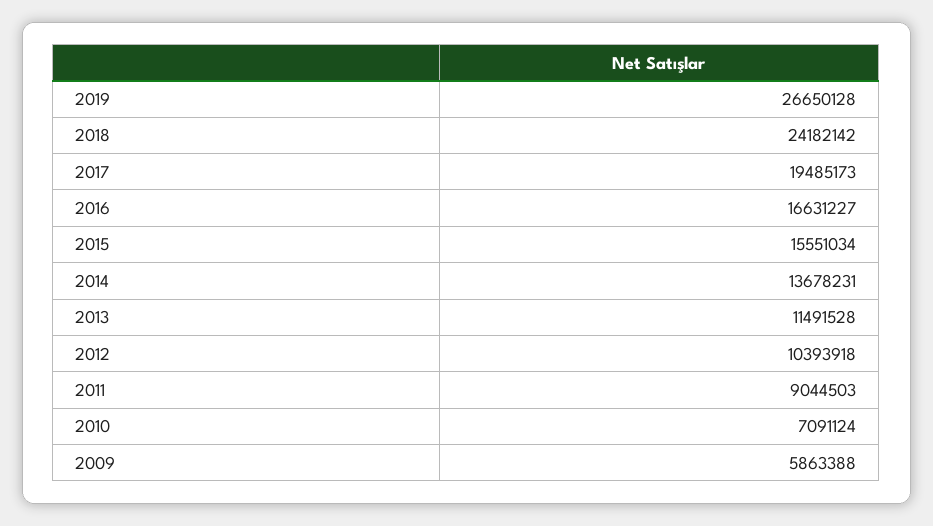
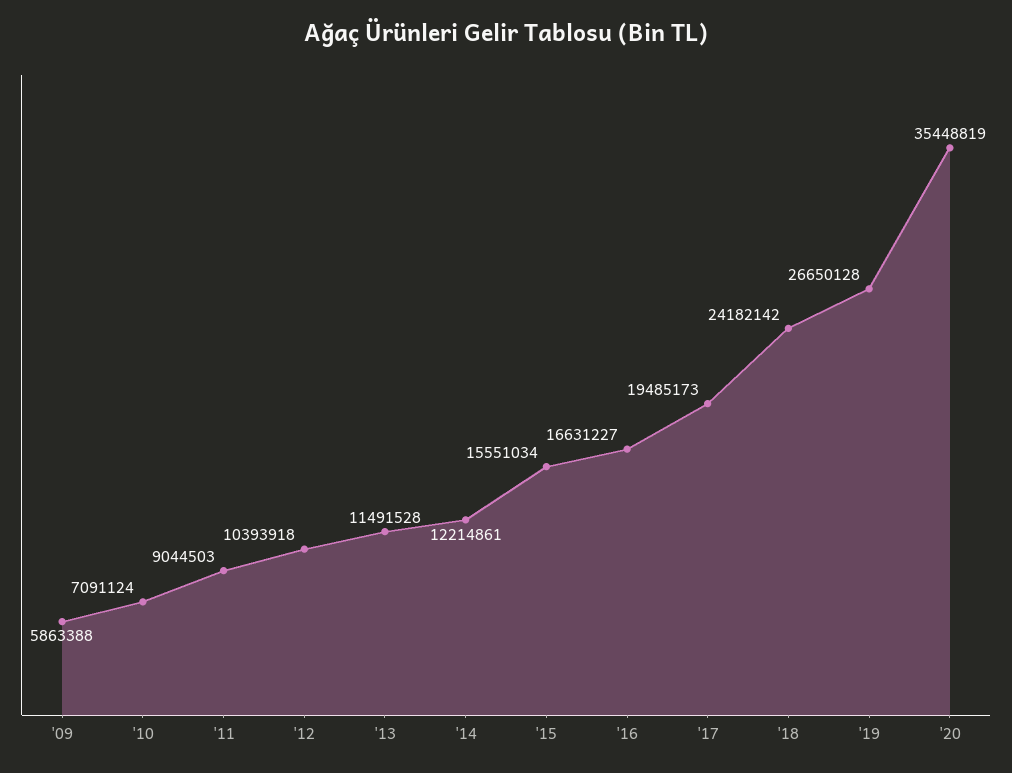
2014: 13678231 -> 12214861
'20: none -> 35448819

